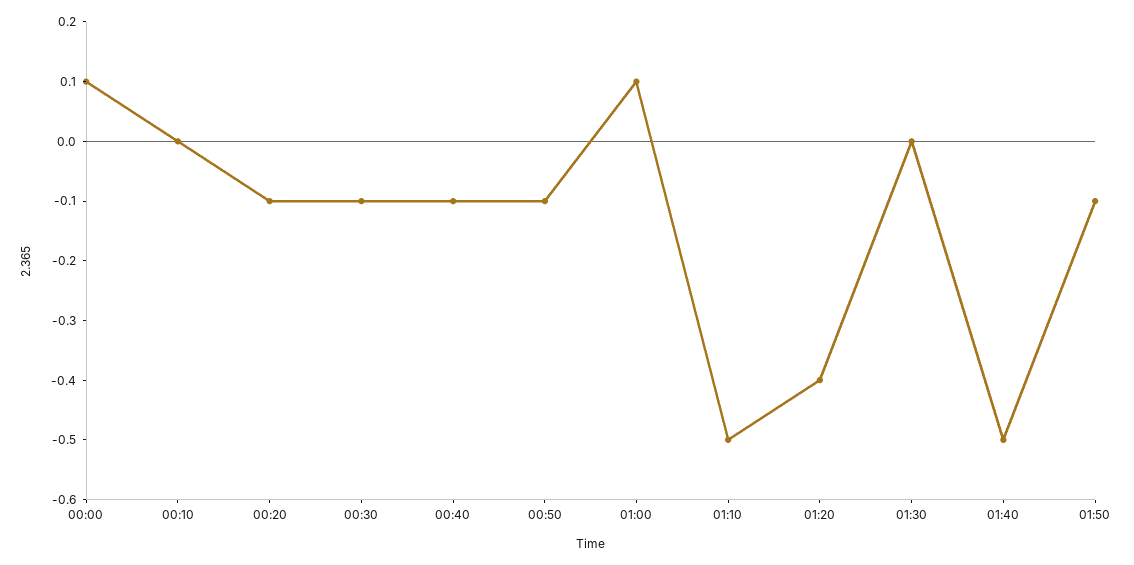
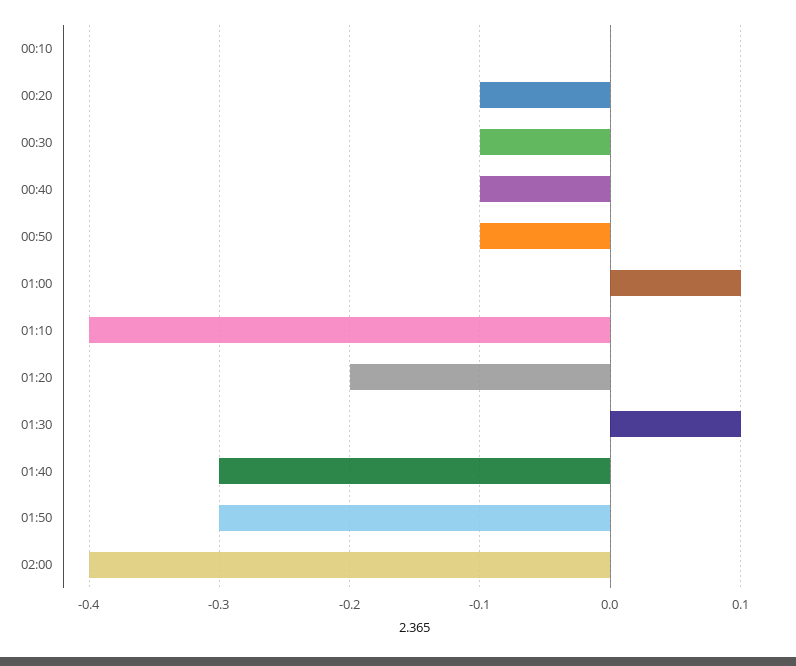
00:00: 0.1 -> none
01:10: -0.5 -> -0.4
01:20: -0.4 -> -0.2
01:30: 0 -> 0.1
01:40: -0.5 -> -0.3
01:50: -0.1 -> -0.3
02:00: none -> -0.4

